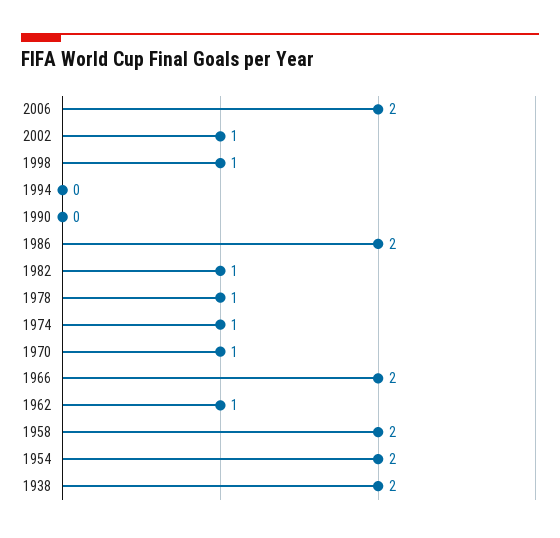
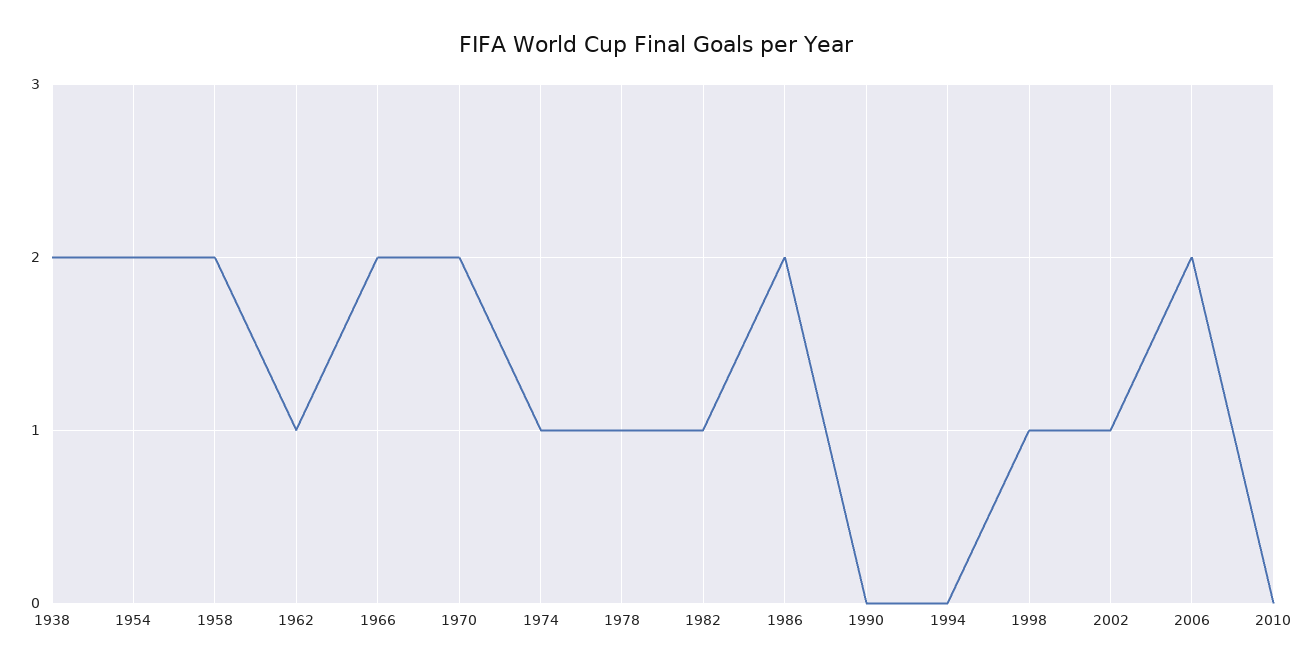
1970: 1 -> 2
2010: none -> 0

